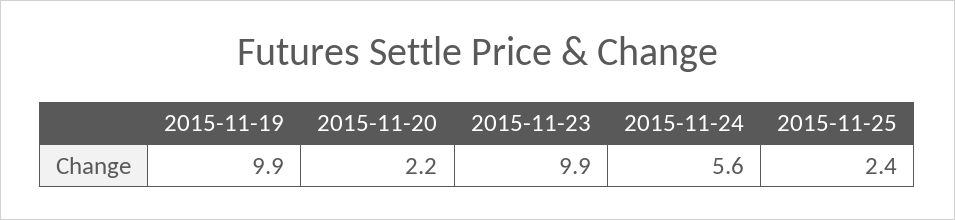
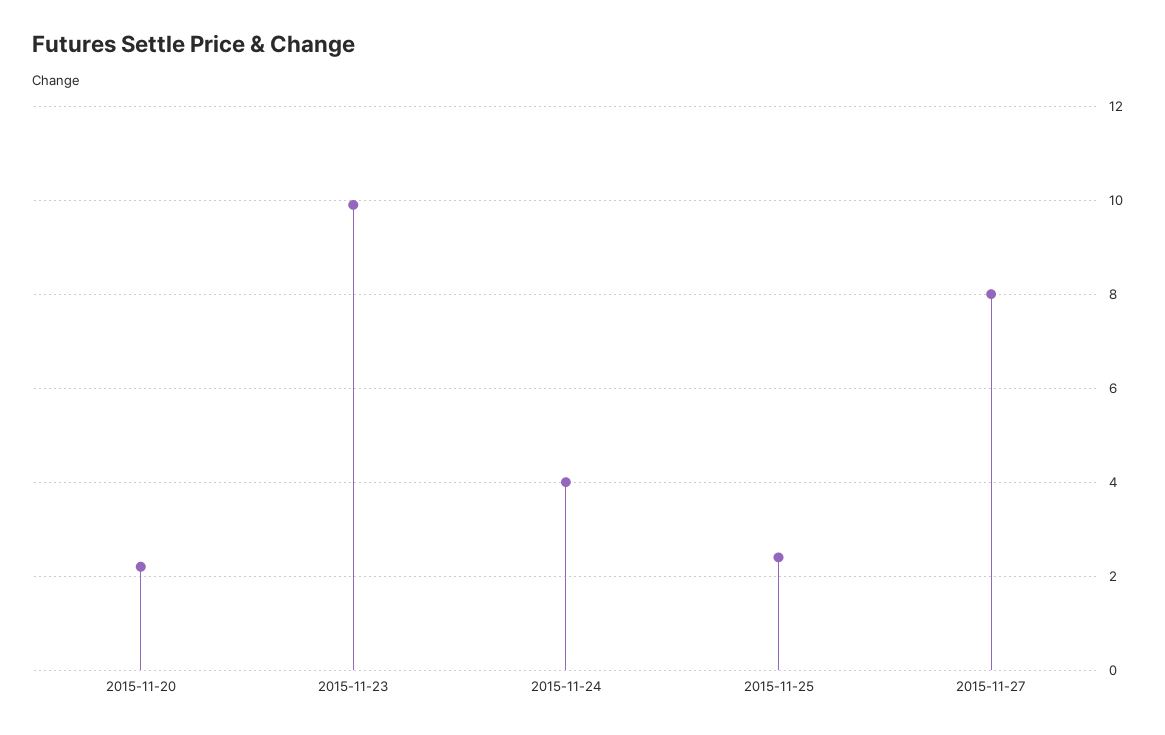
2015-11-19: 9.9 -> none
2015-11-24: 5.6 -> 4
2015-11-27: none -> 8

